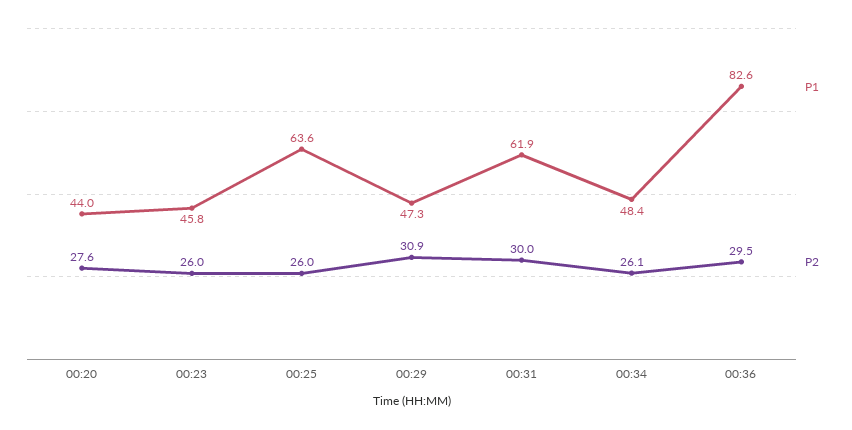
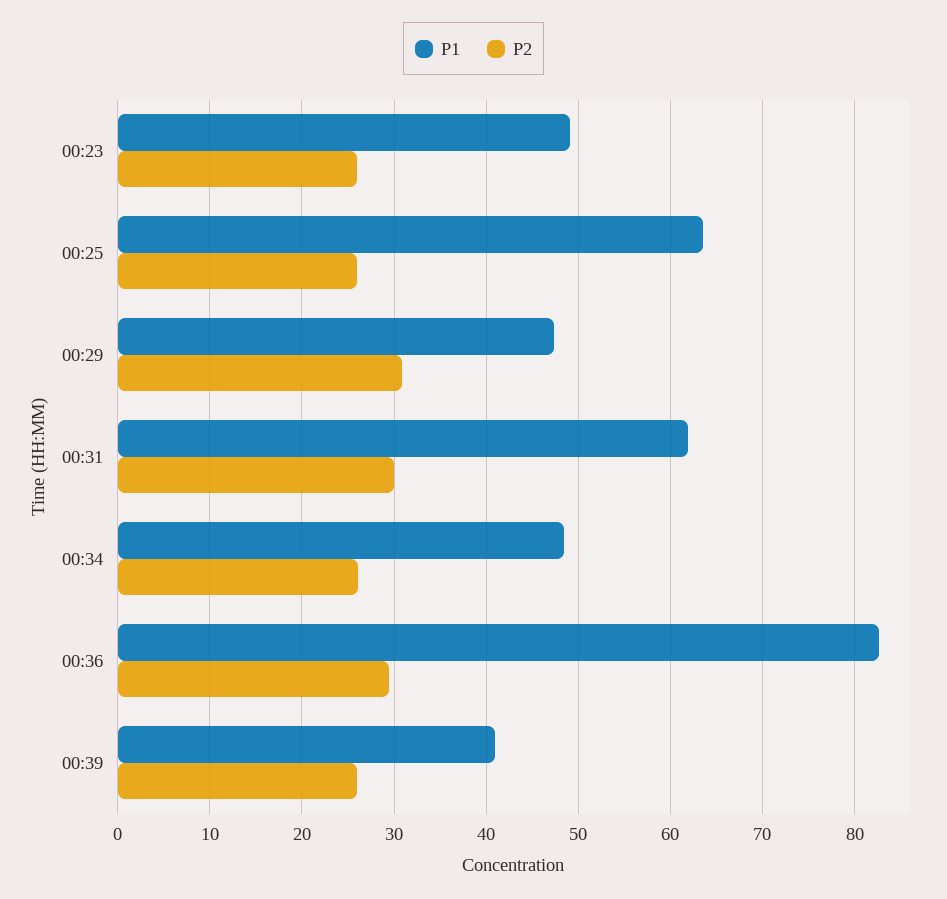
P1, 00:20: 44 -> none
P2, 00:20: 27.6 -> none
P1, 00:23: 45.8 -> 49
P1, 00:39: none -> 41
P2, 00:39: none -> 26

